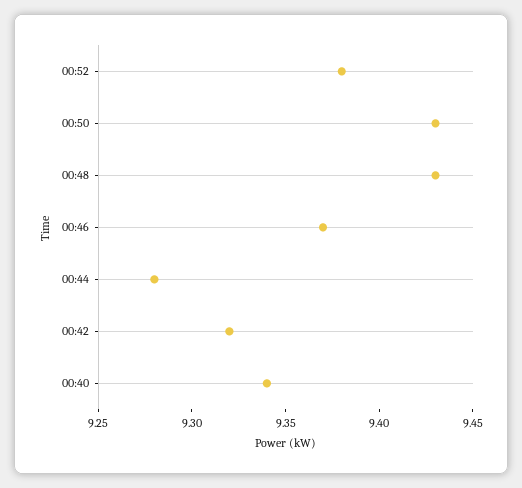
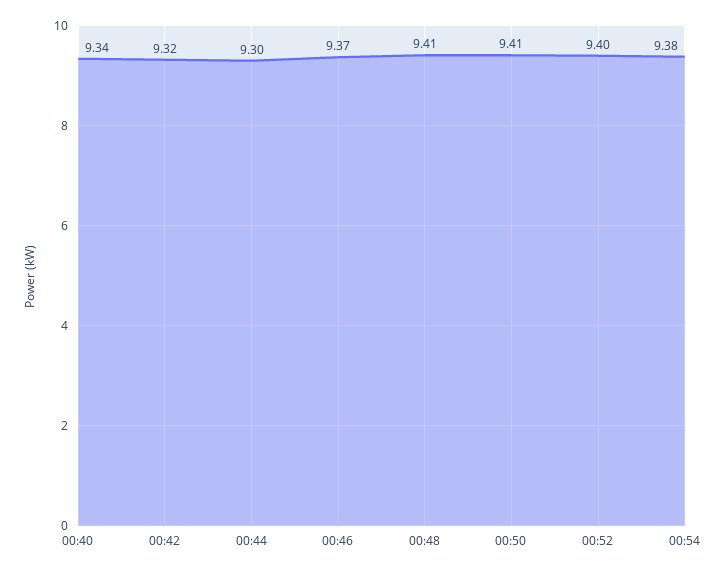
00:52: 9.38 -> 9.4
00:50: 9.43 -> 9.41
00:48: 9.43 -> 9.41
00:44: 9.28 -> 9.3
00:54: none -> 9.38

